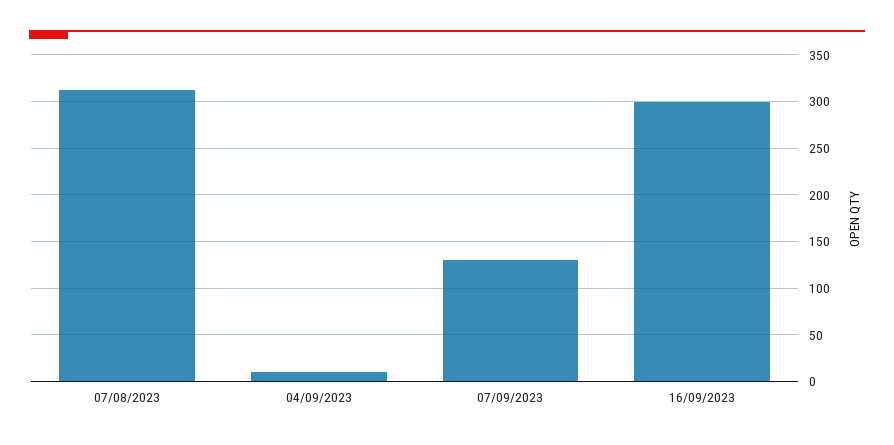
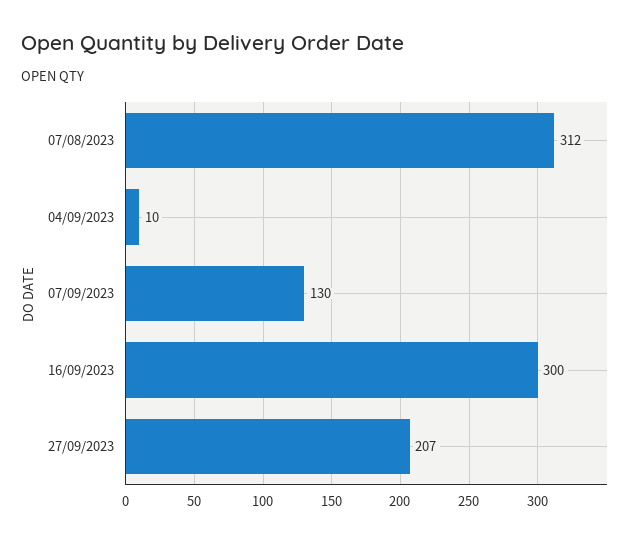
27/09/2023: none -> 207

